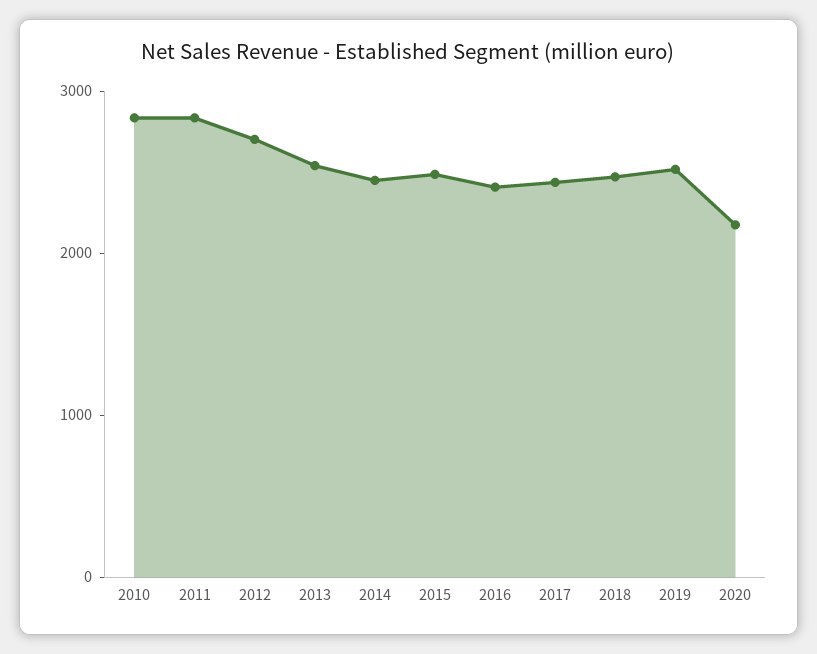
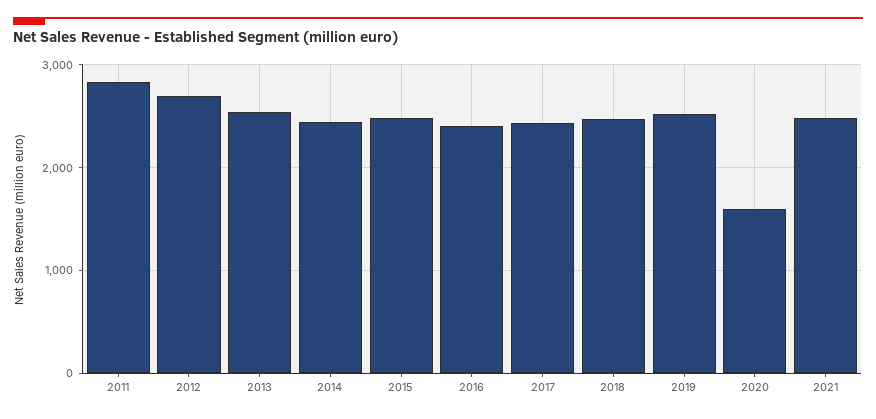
2010: 2800 -> none
2020: 2200 -> 1600
2021: none -> 2500

